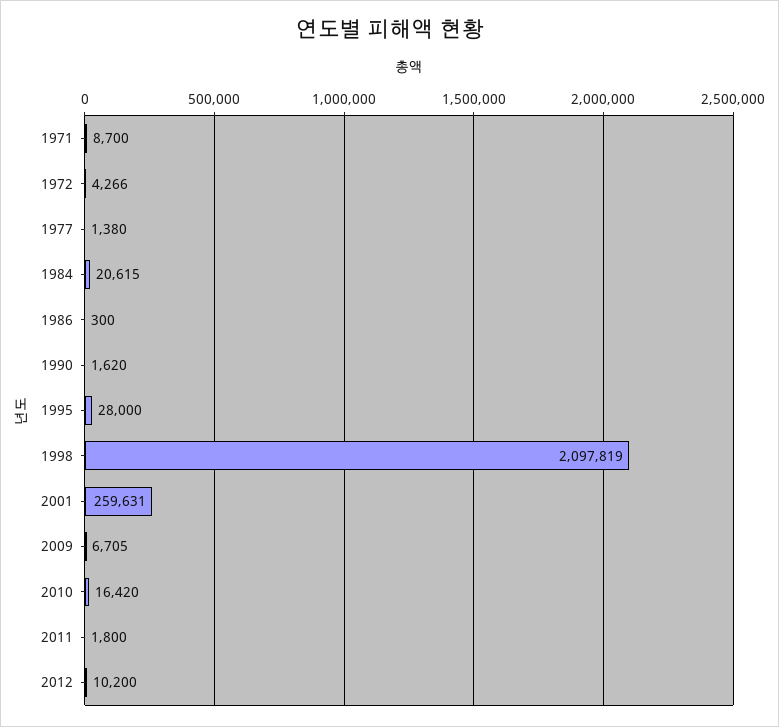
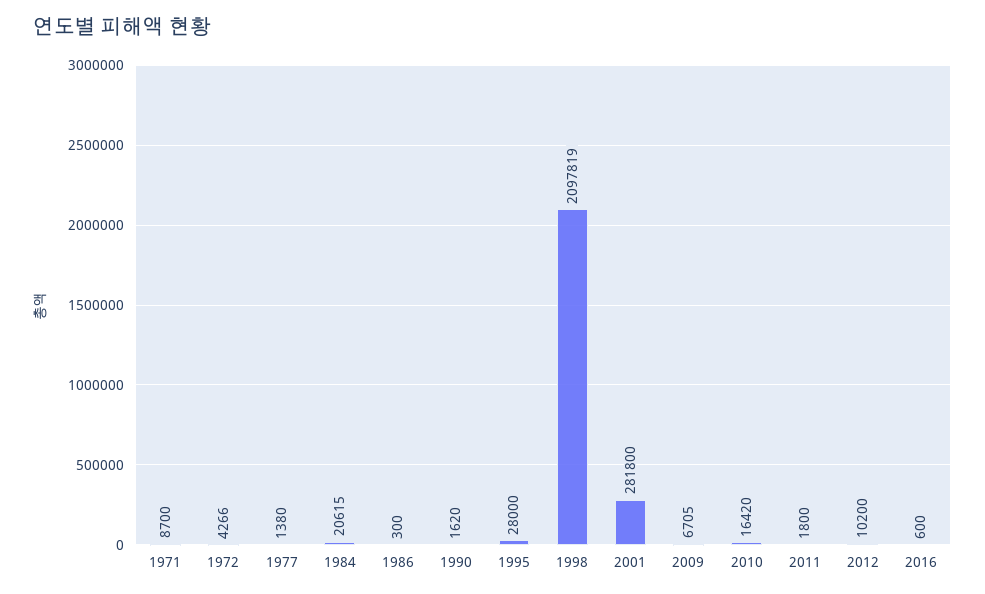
2001: 259631 -> 281800
2016: none -> 600

